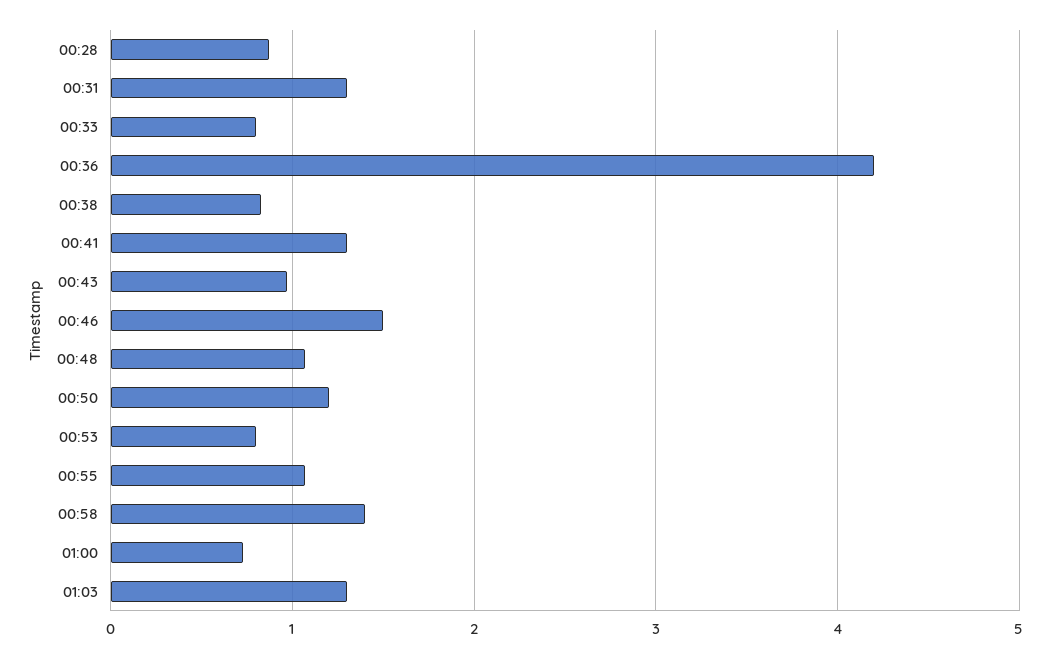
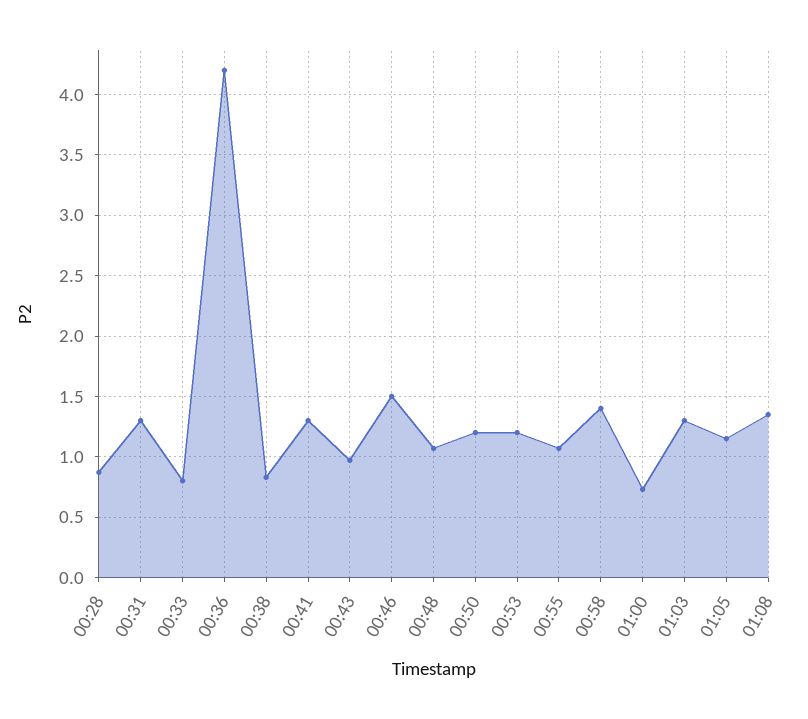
00:53: 0.8 -> 1.2
01:05: none -> 1.15
01:08: none -> 1.35

